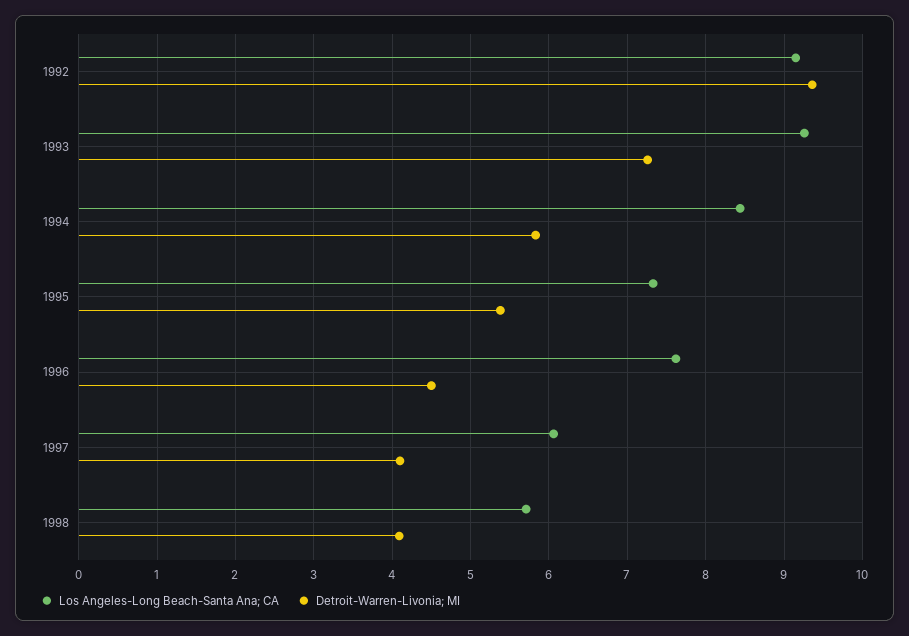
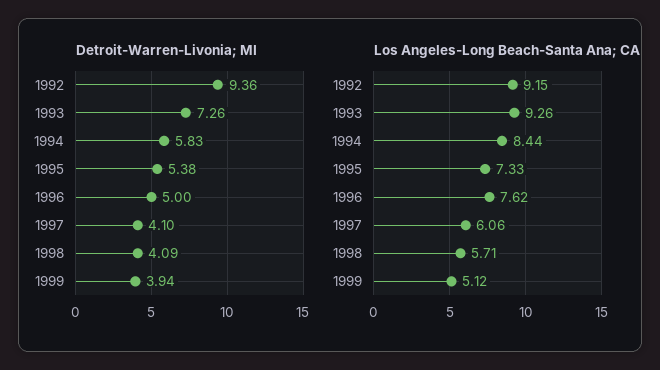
Detroit-Warren-Livonia; MI, 1996: 4.5 -> 5
Detroit-Warren-Livonia; MI, 1999: none -> 3.94
Los Angeles-Long Beach-Santa Ana; CA, 1999: none -> 5.12

